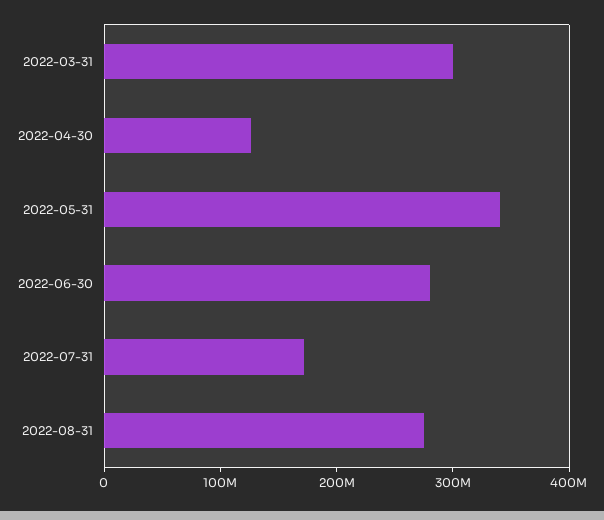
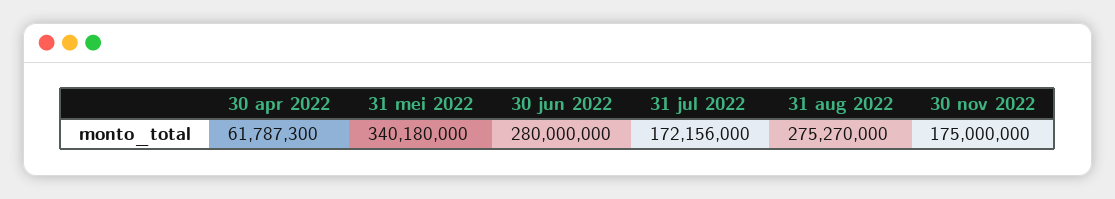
2022-03-31: 300000000 -> none
2022-04-30: 120000000 -> 61787300
30 nov 2022: none -> 175000000

